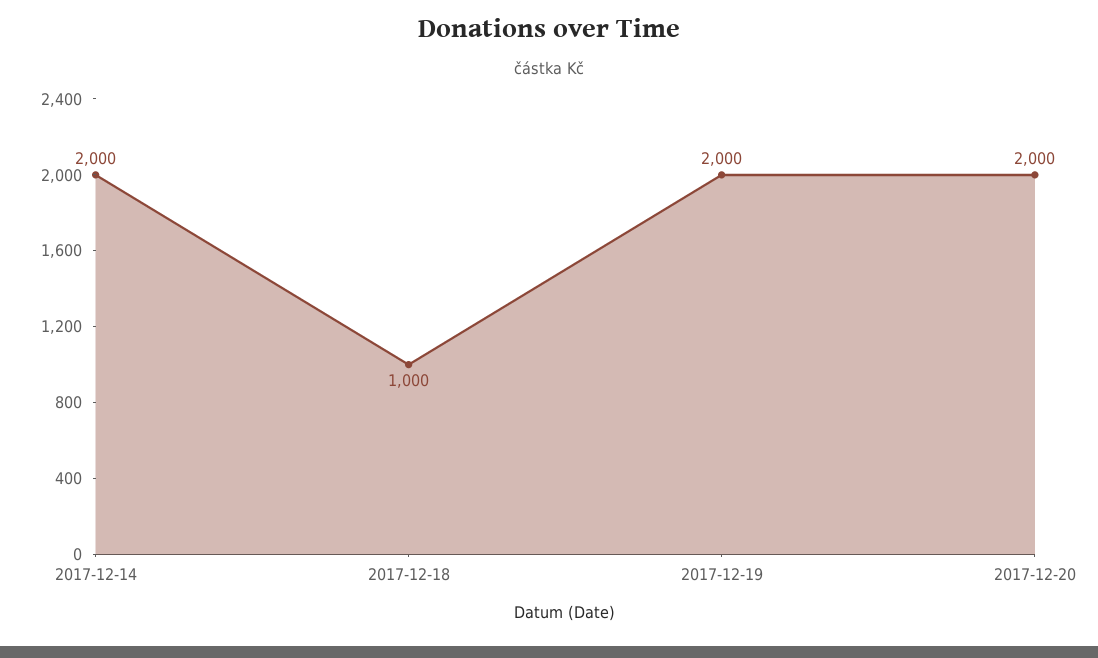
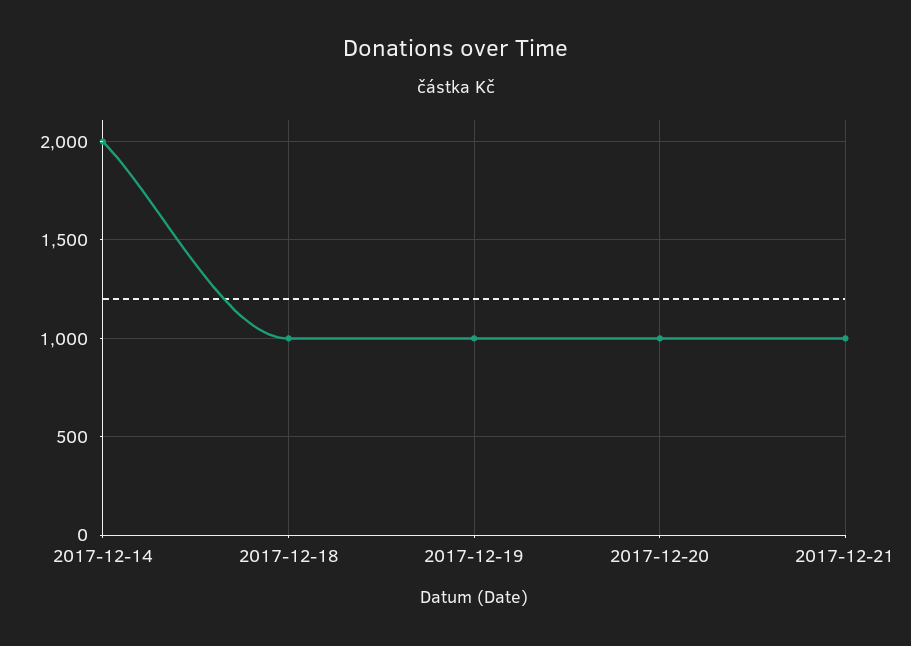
2017-12-19: 2000 -> 1000
2017-12-20: 2000 -> 1000
2017-12-21: none -> 1000

